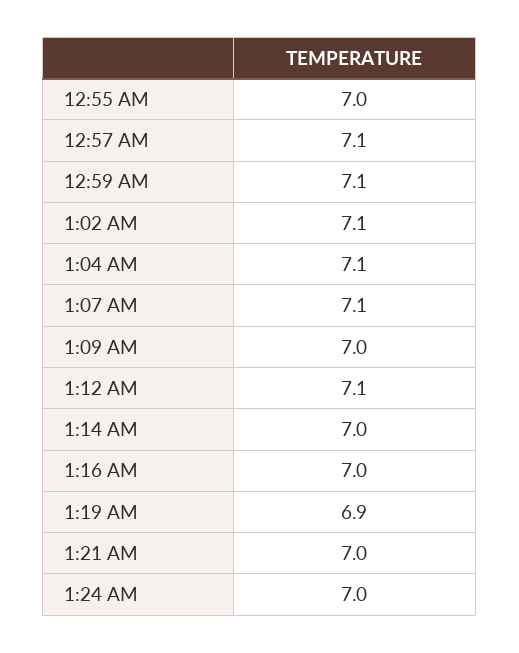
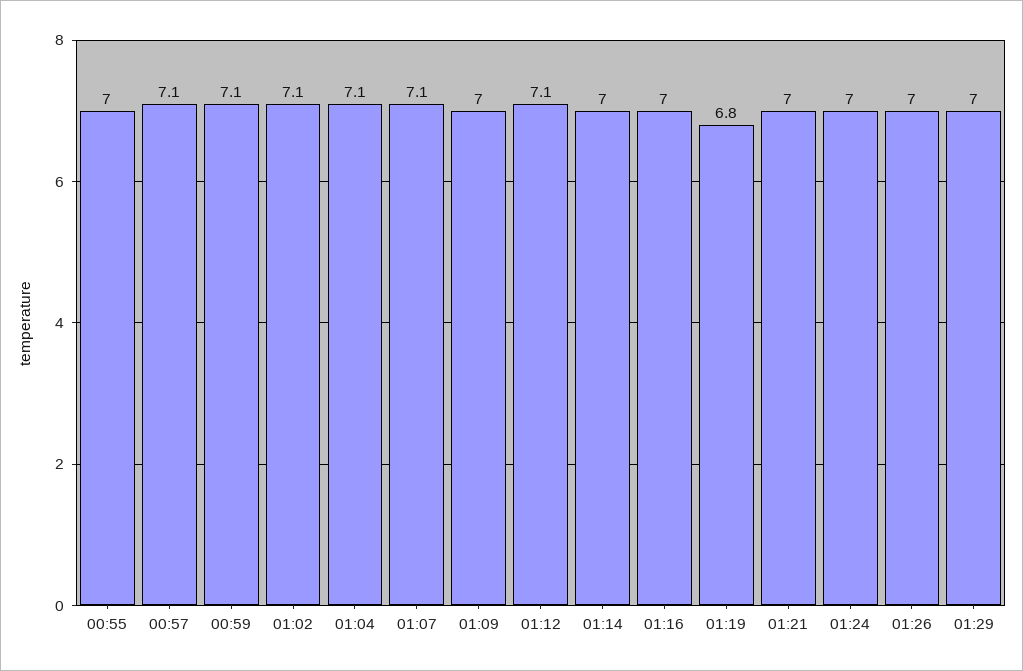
1:19 AM: 6.9 -> 6.8
01:26: none -> 7
01:29: none -> 7

